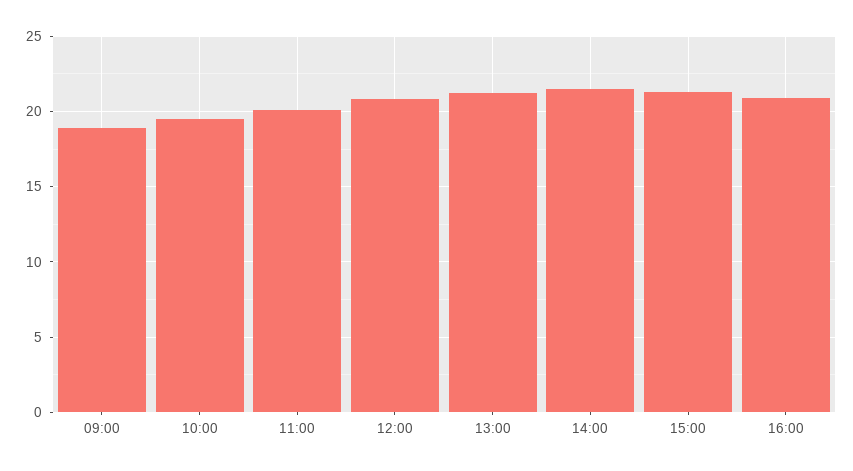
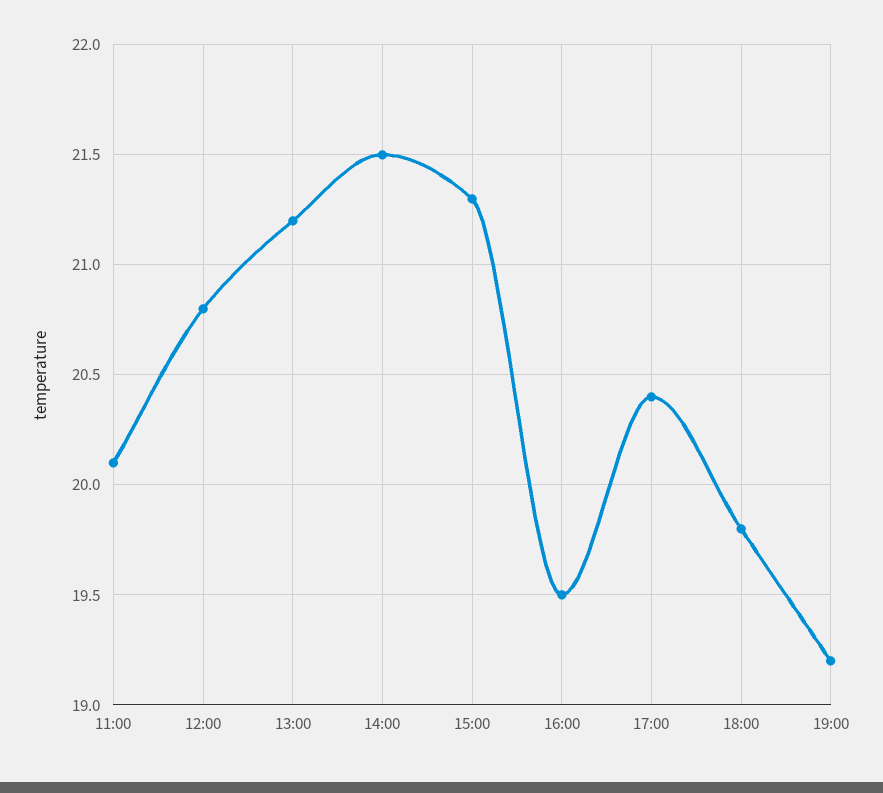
09:00: 19 -> none
10:00: 19.5 -> none
16:00: 21 -> 19.5
17:00: none -> 20.4
18:00: none -> 19.8
19:00: none -> 19.2

